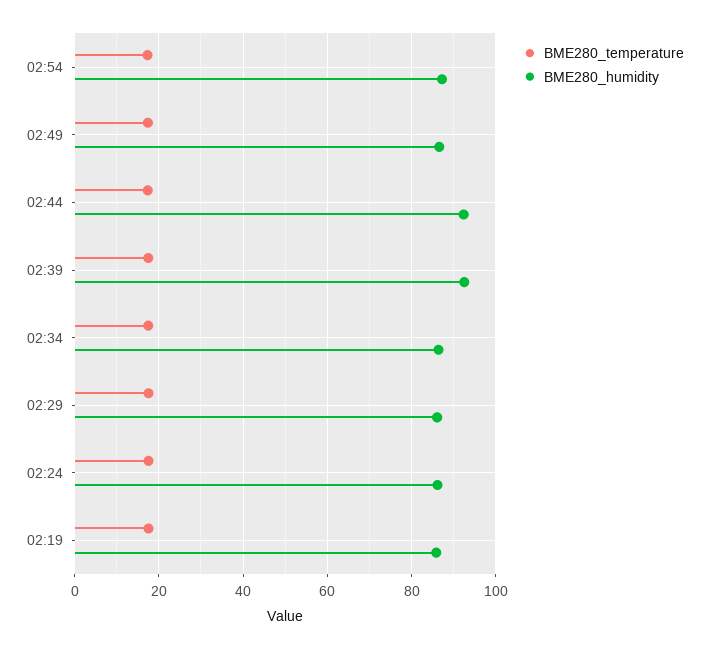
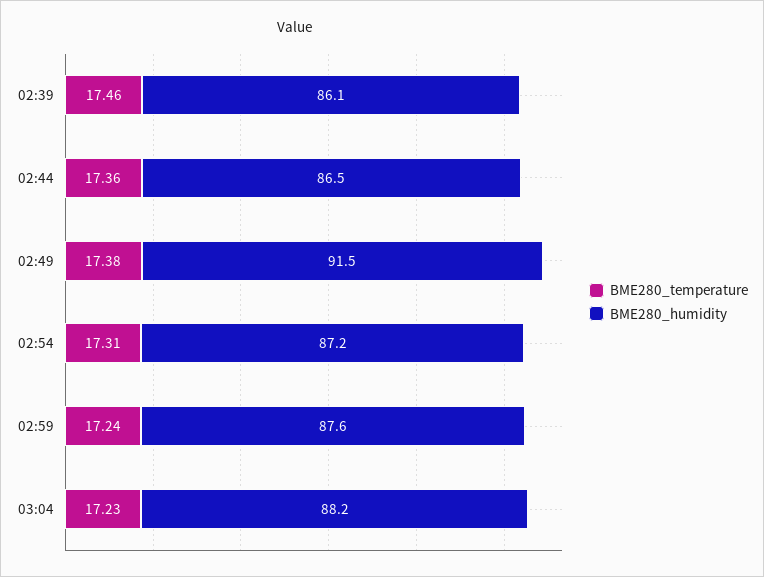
BME280_humidity, 02:49: 86 -> 91.5
BME280_humidity, 02:44: 92 -> 86.5
BME280_humidity, 02:39: 92 -> 86.1
BME280_temperature, 02:34: 18 -> none
BME280_humidity, 02:34: 86 -> none
BME280_temperature, 02:29: 18 -> none
BME280_humidity, 02:29: 86 -> none
BME280_temperature, 02:24: 18 -> none
BME280_humidity, 02:24: 86 -> none
BME280_temperature, 02:19: 18 -> none
BME280_humidity, 02:19: 86 -> none
BME280_temperature, 02:59: none -> 17.24
BME280_humidity, 02:59: none -> 87.6
BME280_temperature, 03:04: none -> 17.23
BME280_humidity, 03:04: none -> 88.2

